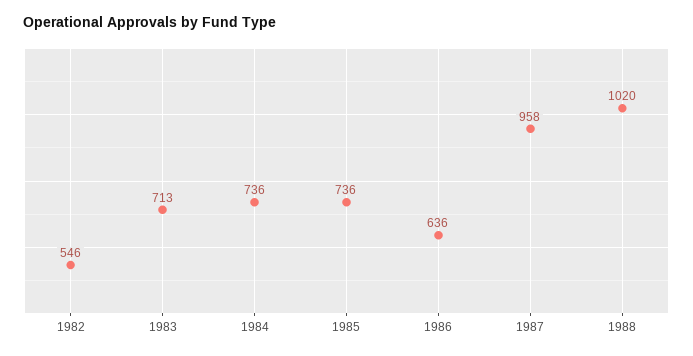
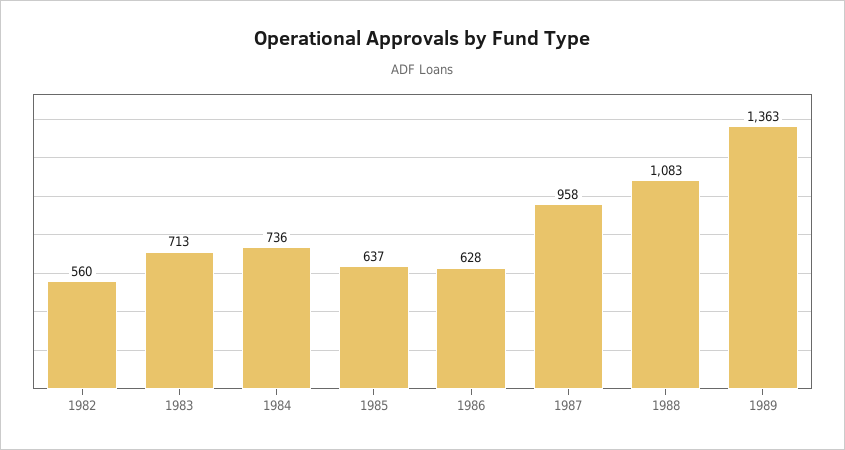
1982: 546 -> 560
1985: 736 -> 637
1986: 636 -> 628
1988: 1020 -> 1083
1989: none -> 1363

